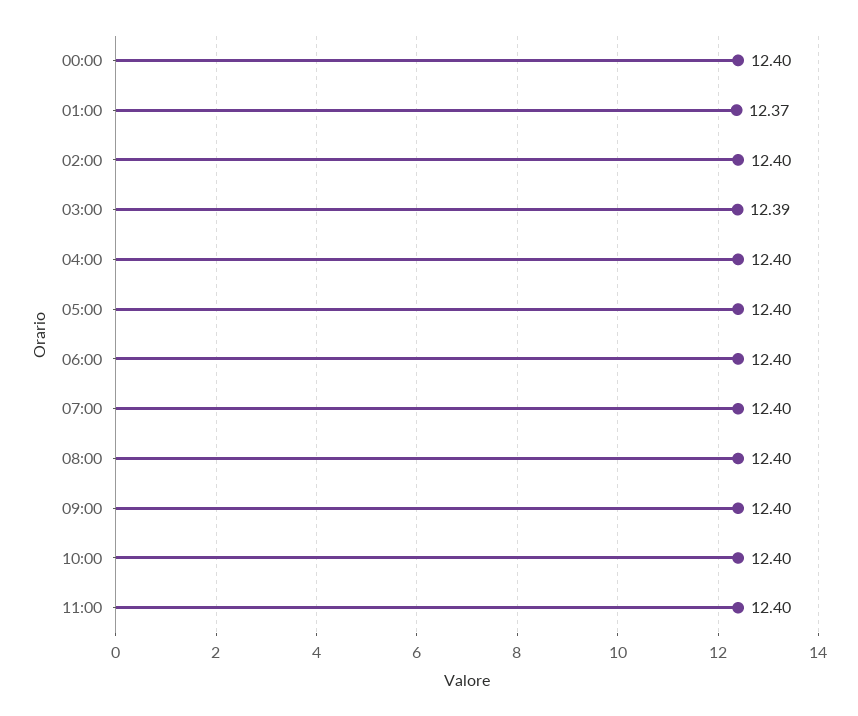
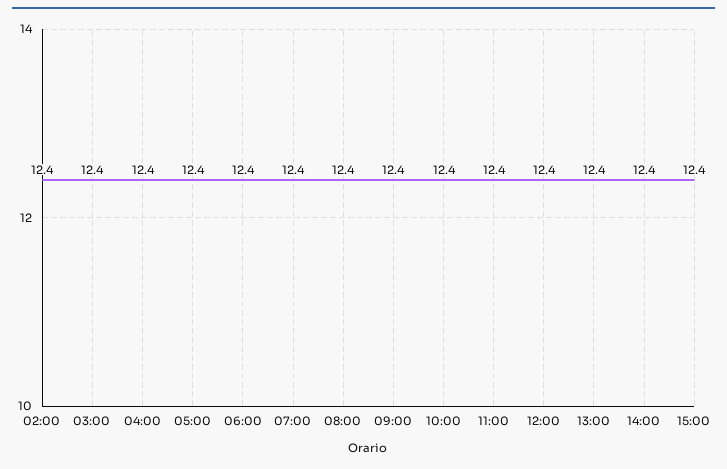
00:00: 12.4 -> none
01:00: 12.37 -> none
03:00: 12.39 -> 12.4
12:00: none -> 12.4
13:00: none -> 12.4
14:00: none -> 12.4
15:00: none -> 12.4

